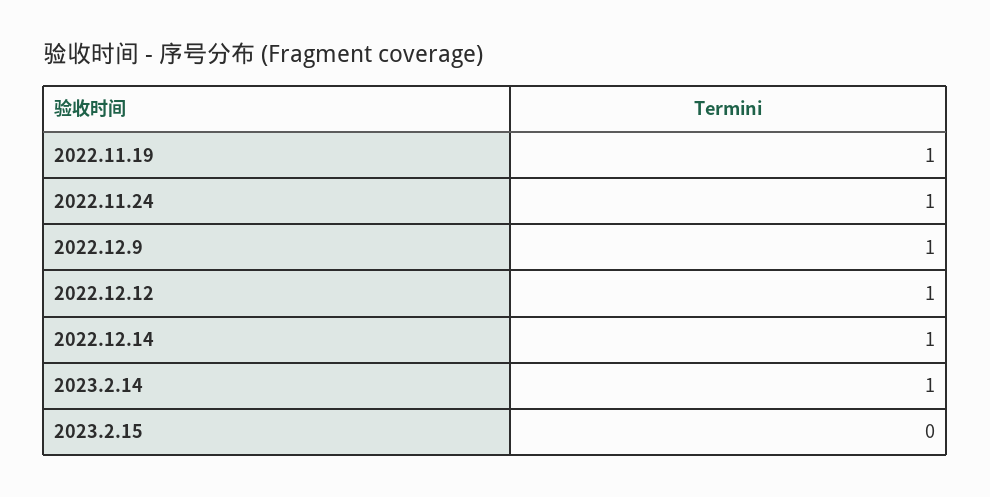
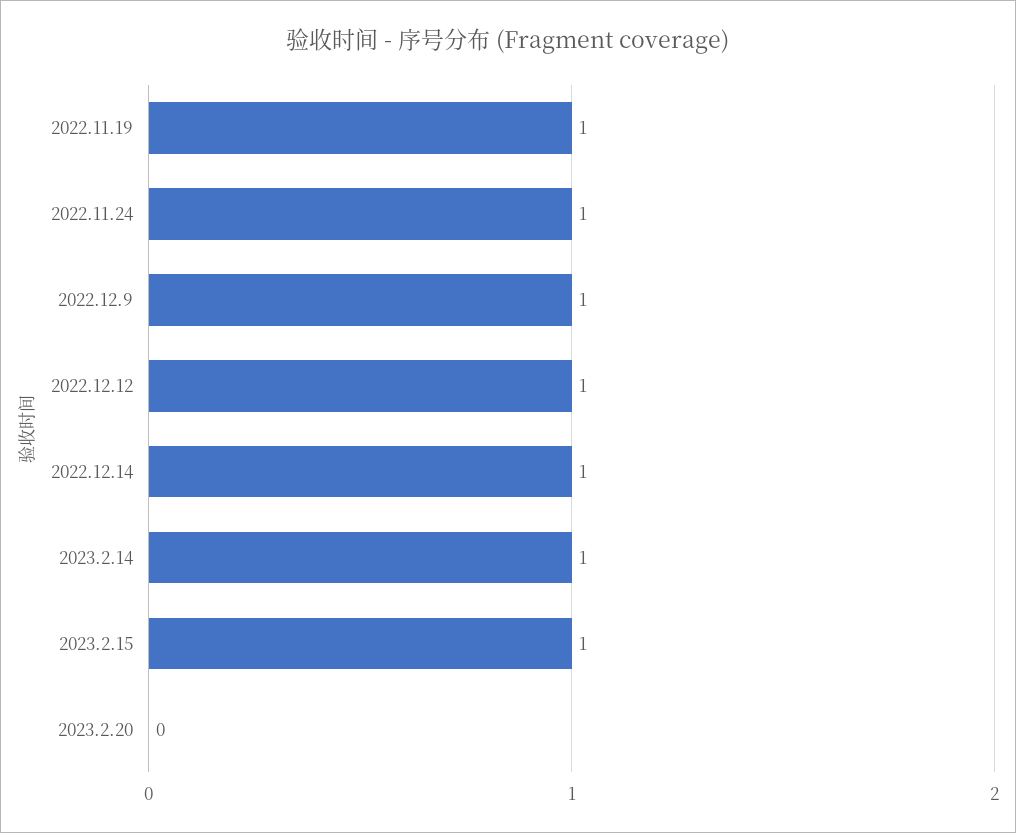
2023.2.15: 0 -> 1
2023.2.20: none -> 0

